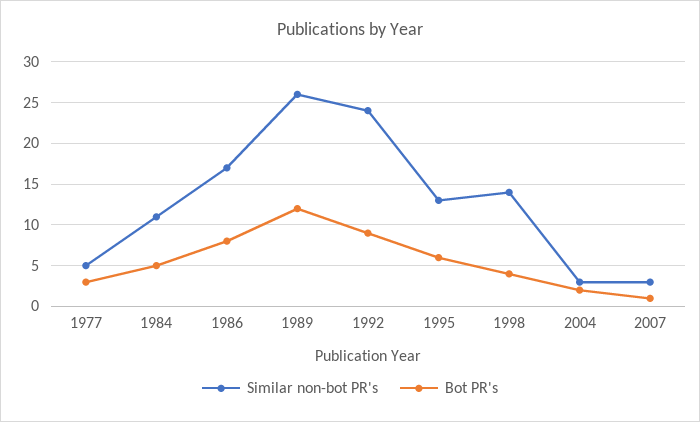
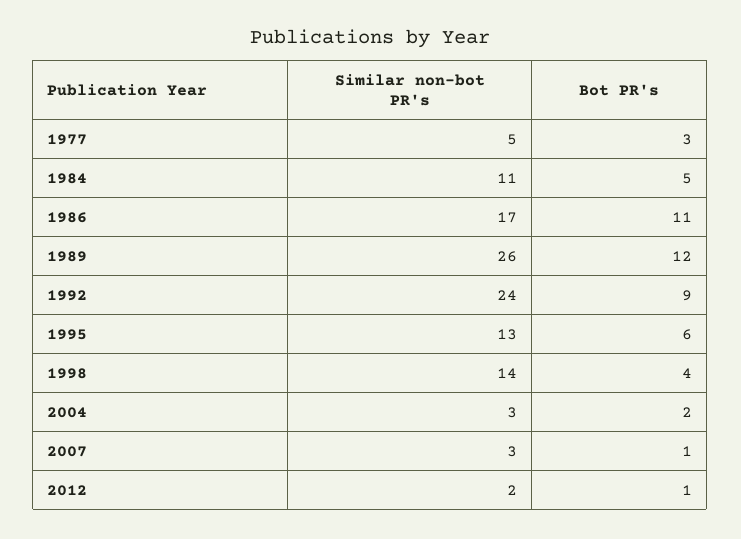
Bot PR's, 1986: 8 -> 11
Similar non-bot PR's, 2012: none -> 2
Bot PR's, 2012: none -> 1

